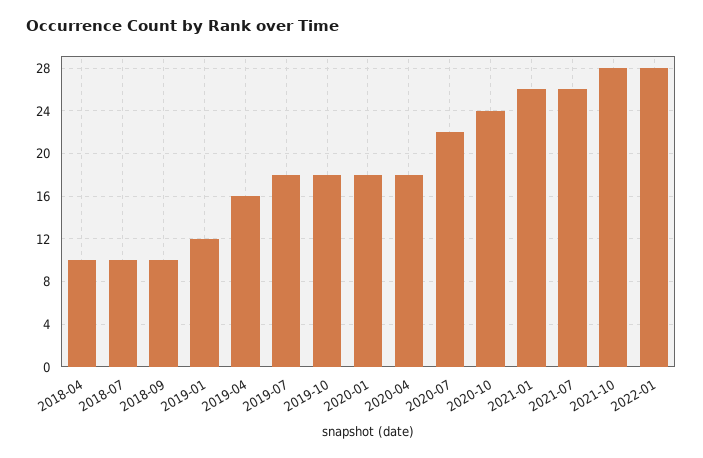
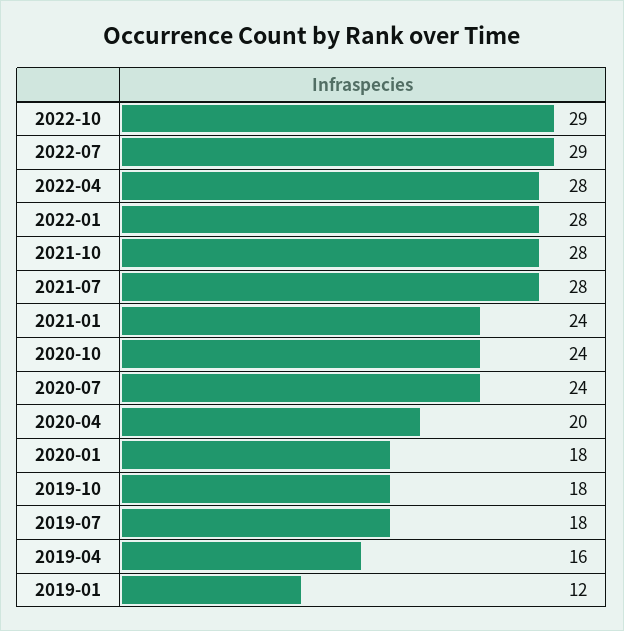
2018-04: 10 -> none
2018-07: 10 -> none
2018-09: 10 -> none
2020-04: 18 -> 20
2020-07: 22 -> 24
2021-01: 26 -> 24
2021-07: 26 -> 28
2022-10: none -> 29
2022-07: none -> 29
2022-04: none -> 28

